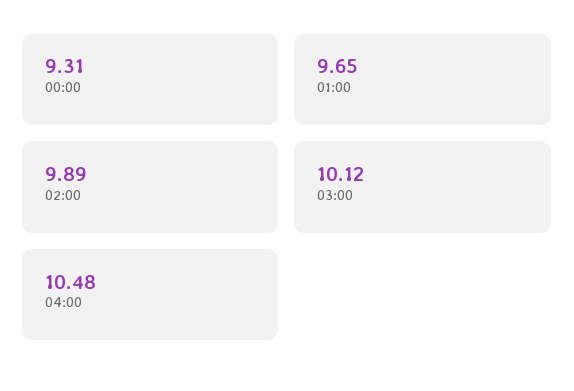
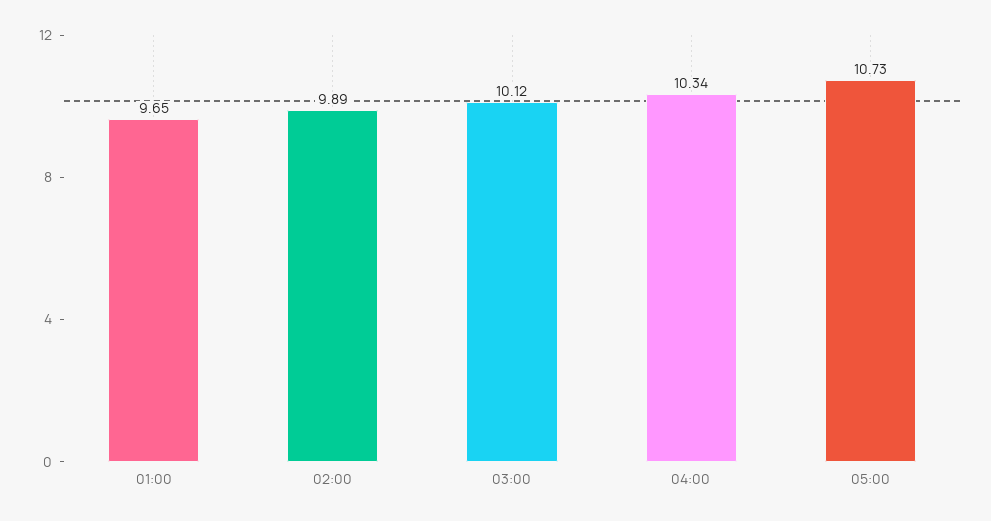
00:00: 9.31 -> none
04:00: 10.48 -> 10.34
05:00: none -> 10.73

